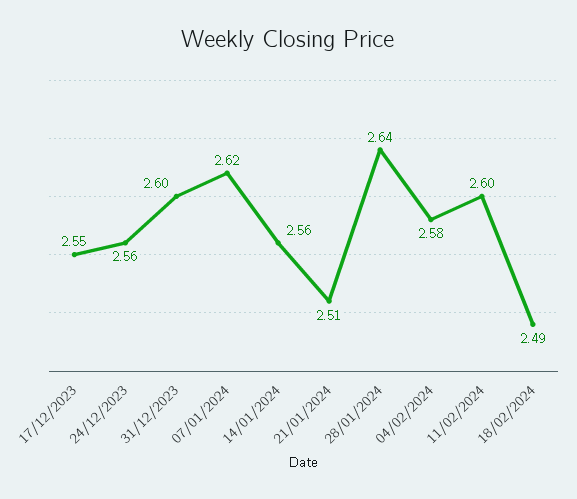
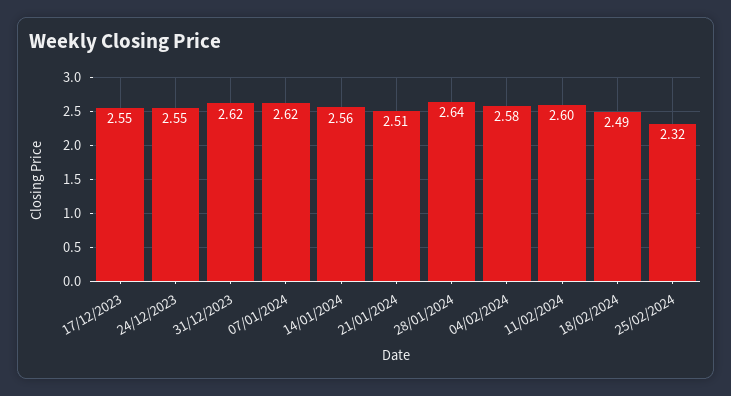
24/12/2023: 2.56 -> 2.55
31/12/2023: 2.6 -> 2.62
25/02/2024: none -> 2.32

